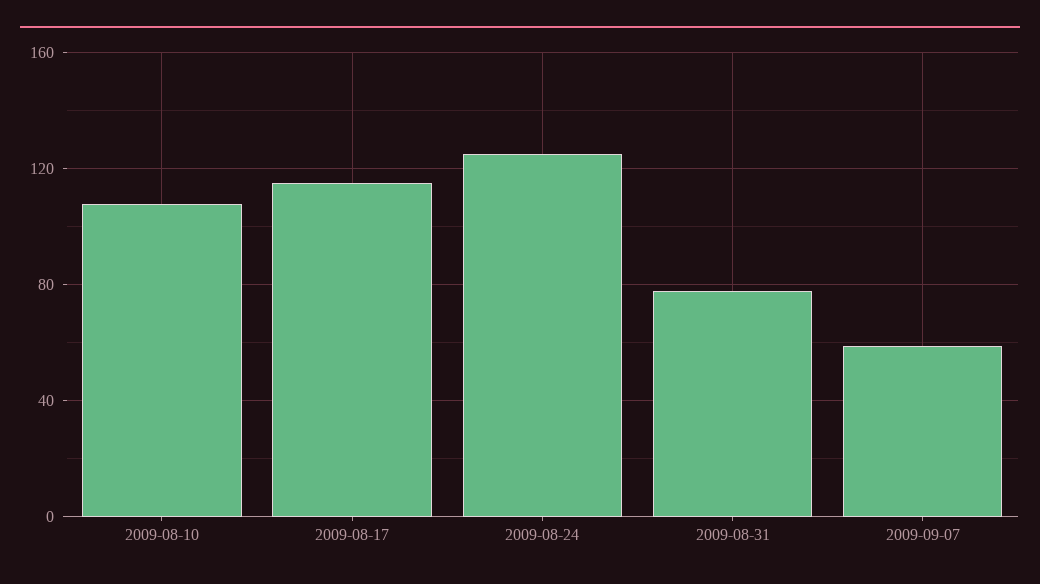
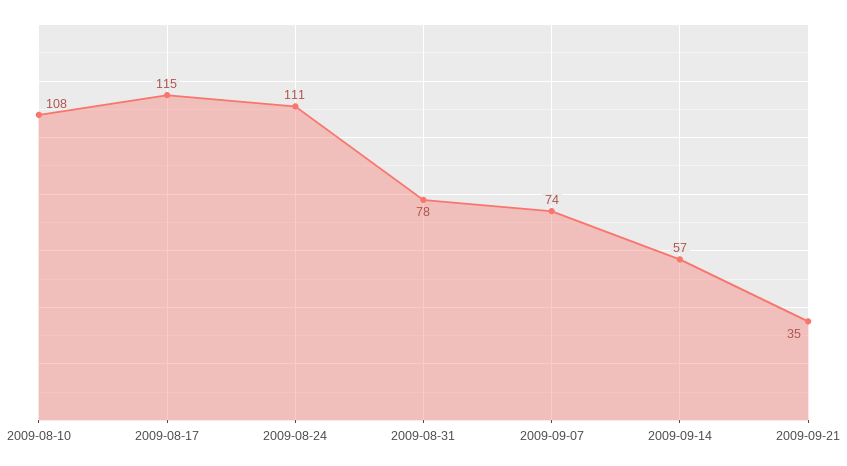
2009-08-24: 125 -> 111
2009-09-07: 60 -> 74
2009-09-14: none -> 57
2009-09-21: none -> 35

